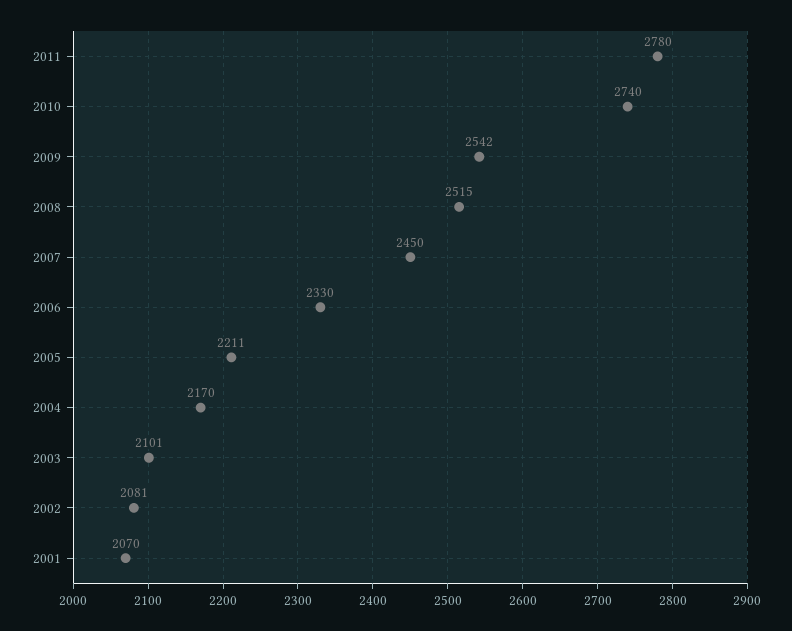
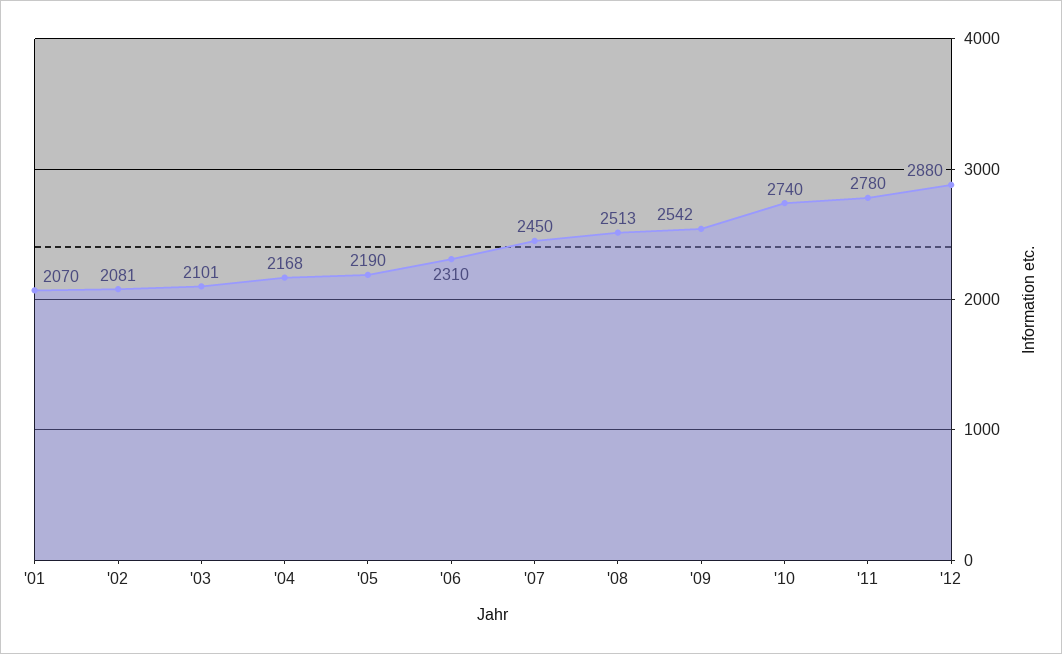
2008: 2515 -> 2513
2006: 2330 -> 2310
2005: 2211 -> 2190
2004: 2170 -> 2168
'12: none -> 2880

